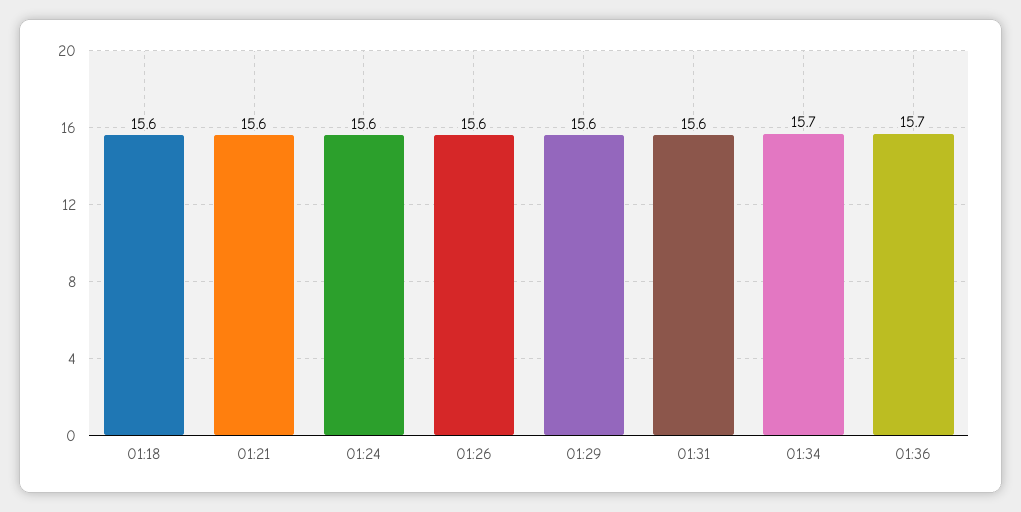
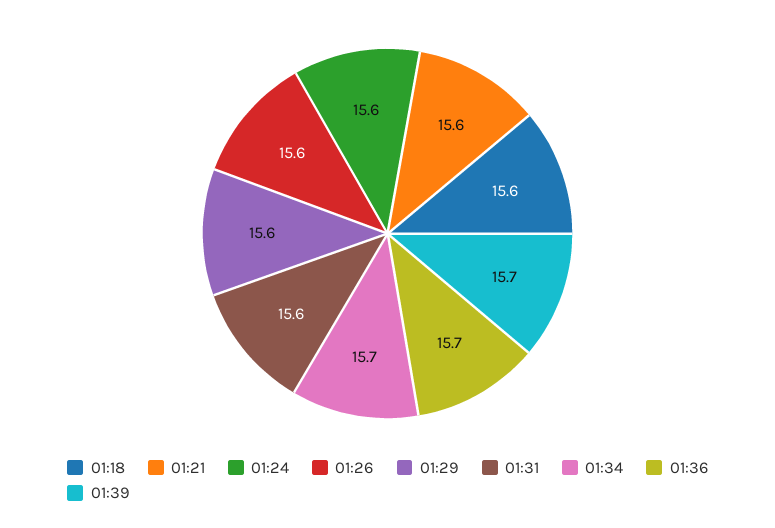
01:39: none -> 15.7

